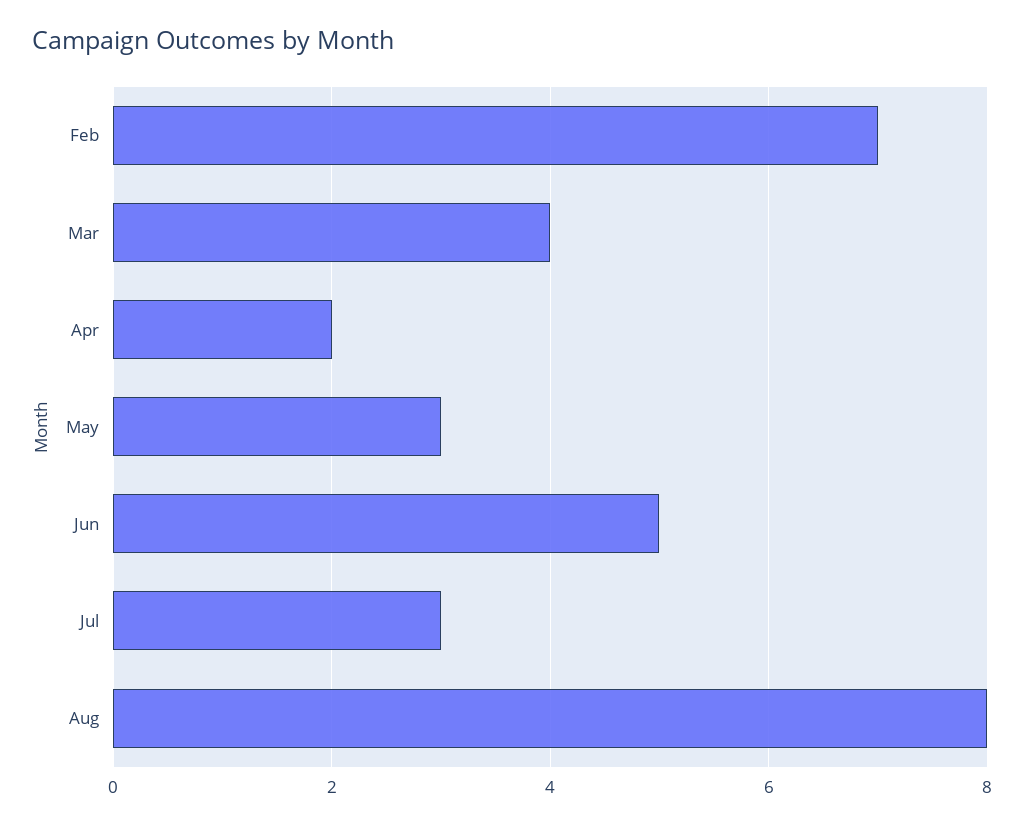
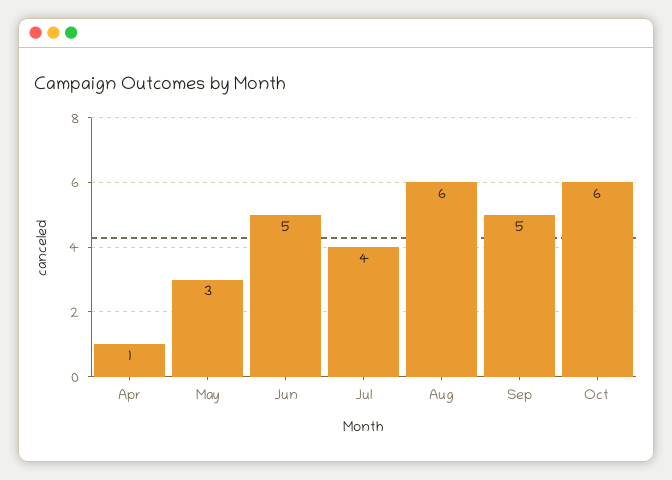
Feb: 7 -> none
Mar: 4 -> none
Apr: 2 -> 1
Jul: 3 -> 4
Aug: 8 -> 6
Sep: none -> 5
Oct: none -> 6

